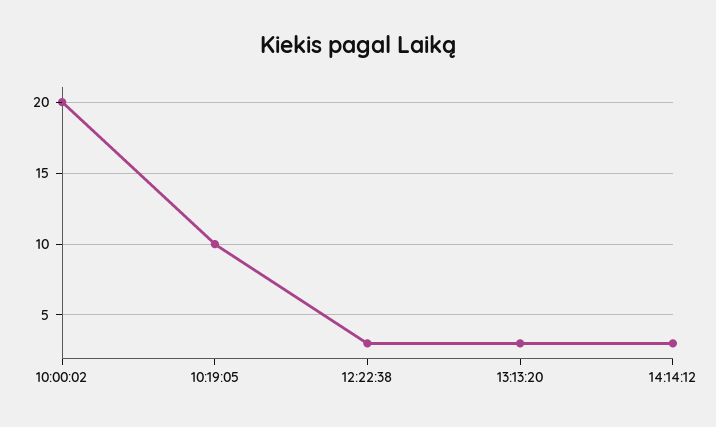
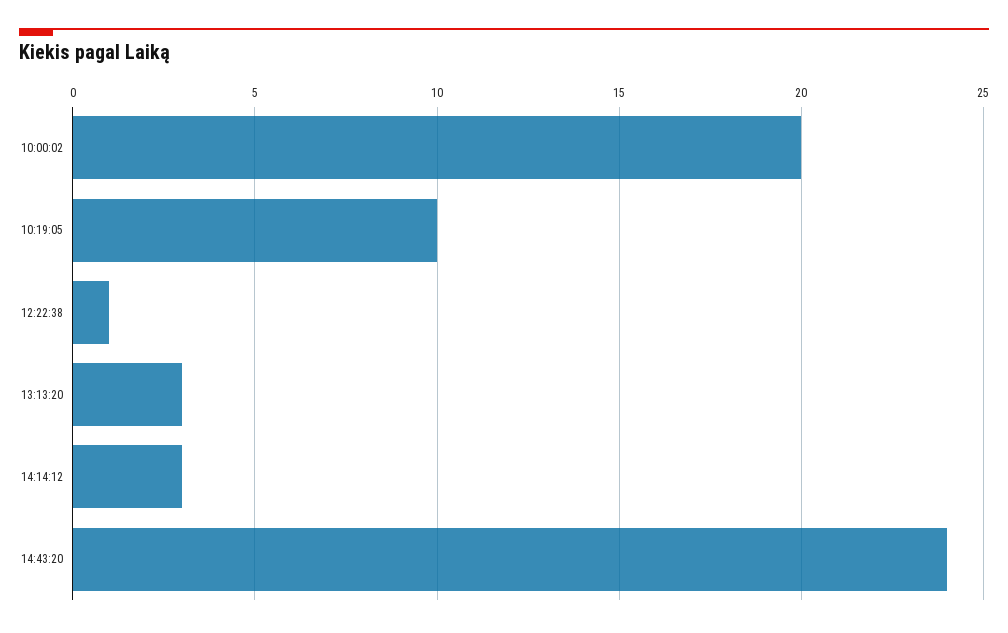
12:22:38: 3 -> 1
14:43:20: none -> 24

